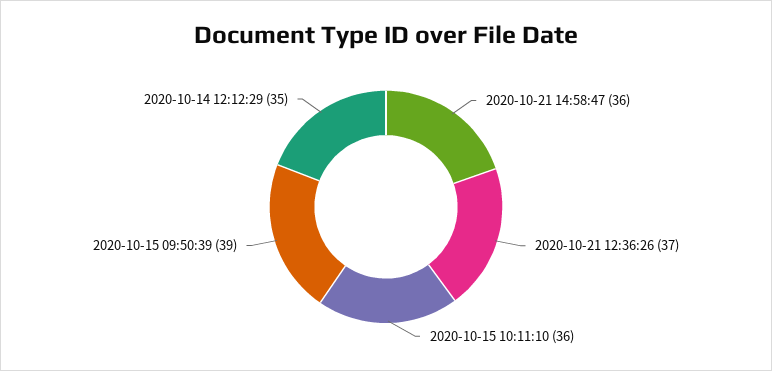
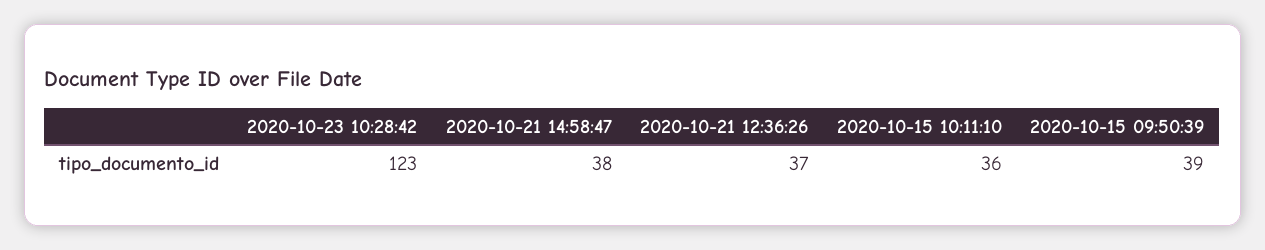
2020-10-21 14:58:47: 36 -> 38
2020-10-14 12:12:29: 35 -> none
2020-10-23 10:28:42: none -> 123

